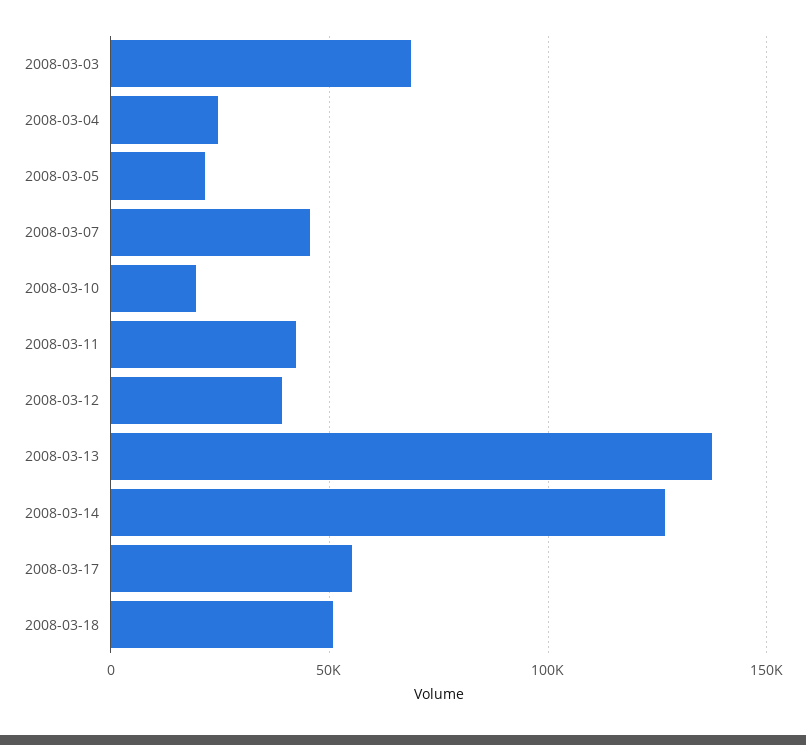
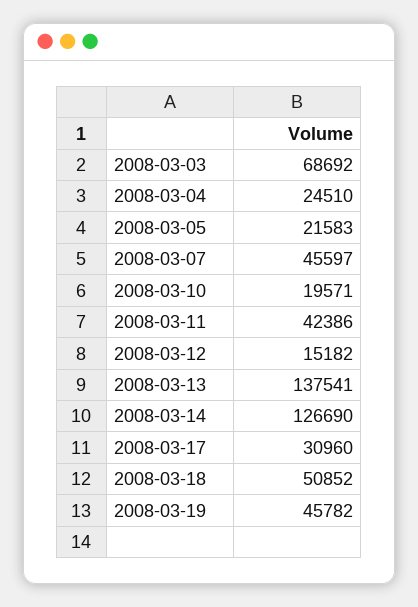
2008-03-12: 40000 -> 15182
2008-03-17: 55000 -> 30960
2008-03-19: none -> 45782

